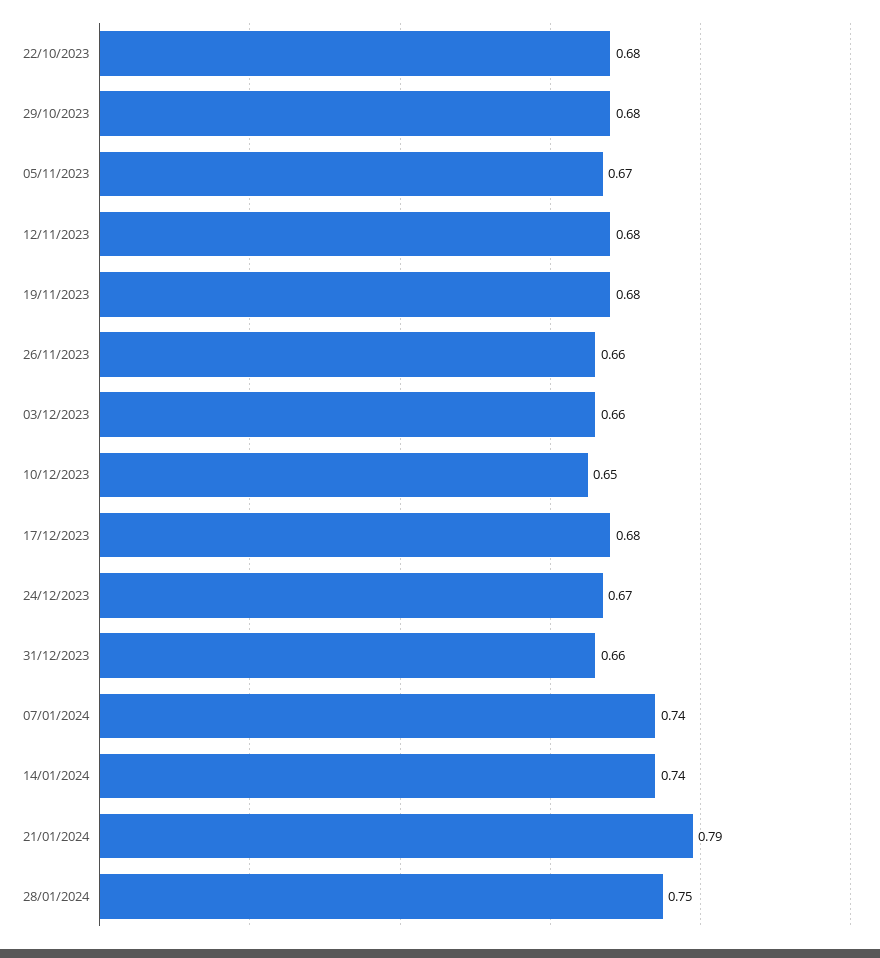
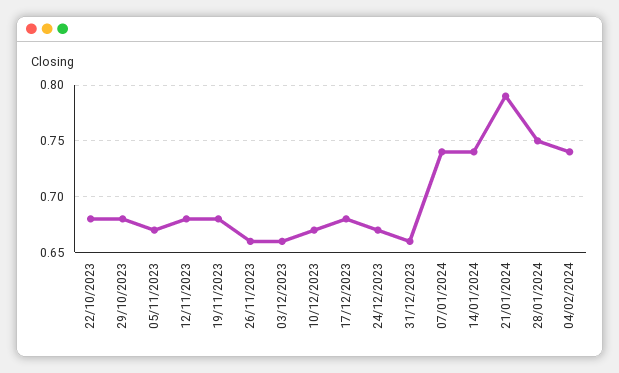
10/12/2023: 0.65 -> 0.67
04/02/2024: none -> 0.74

